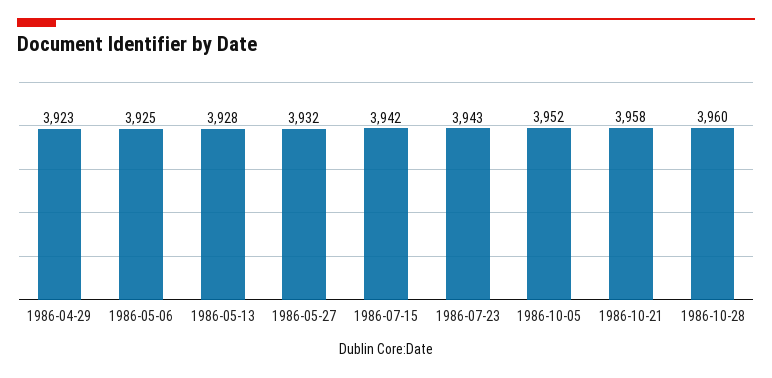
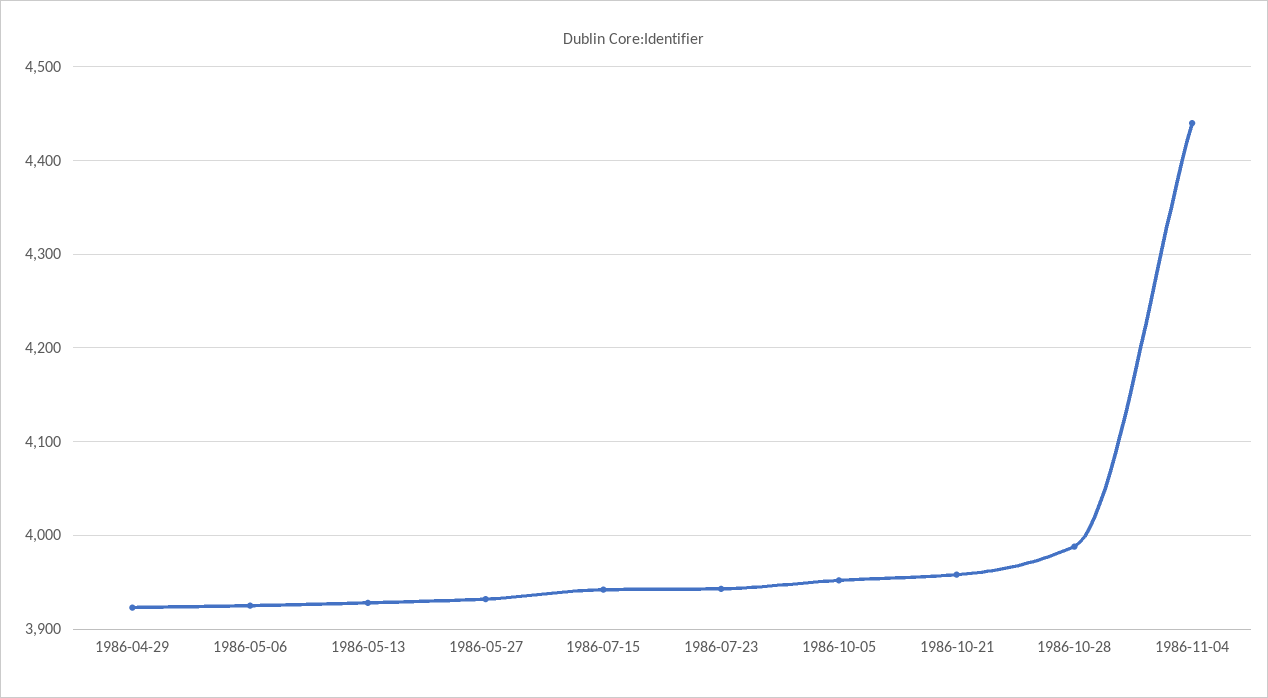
1986-10-28: 3960 -> 3990
1986-11-04: none -> 4440

